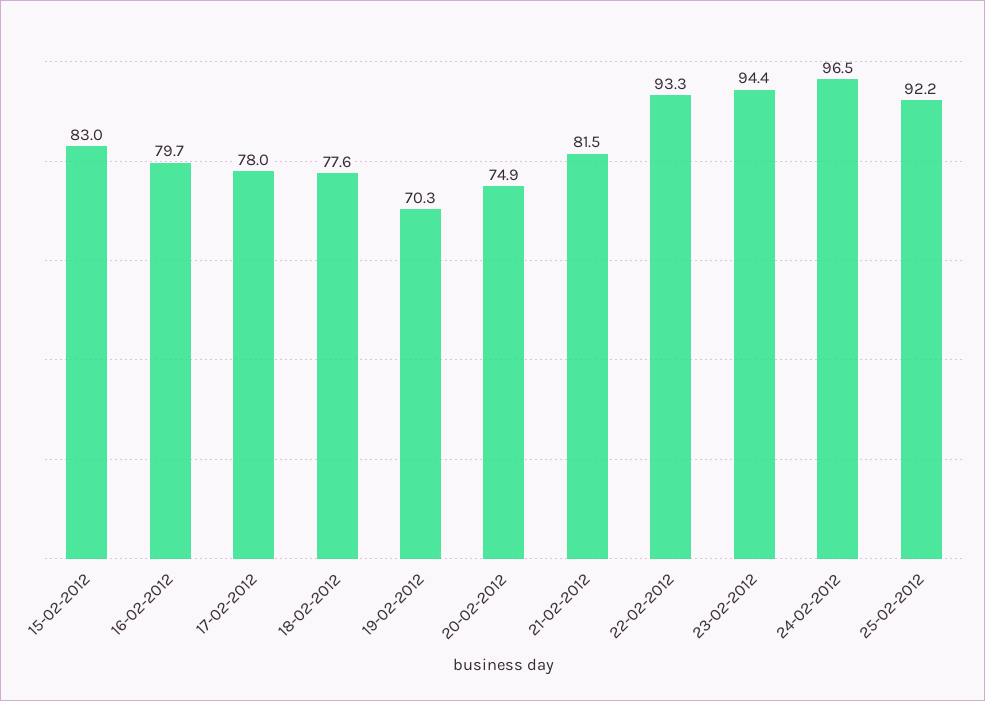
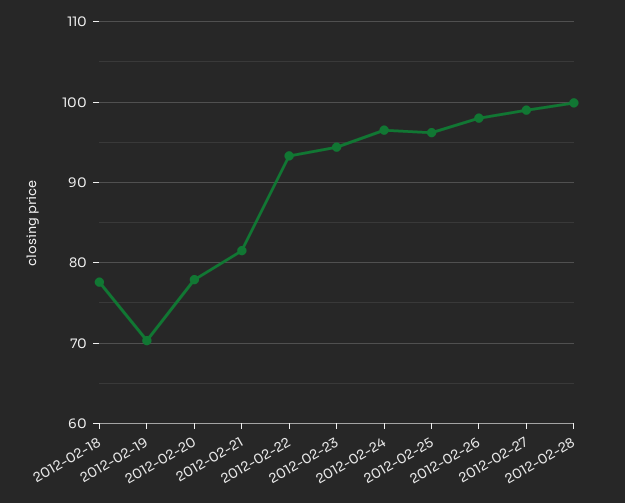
15-02-2012: 83 -> none
16-02-2012: 79.7 -> none
17-02-2012: 78 -> none
20-02-2012: 74.9 -> 78
25-02-2012: 92.2 -> 96
2012-02-26: none -> 98
2012-02-27: none -> 99
2012-02-28: none -> 100

